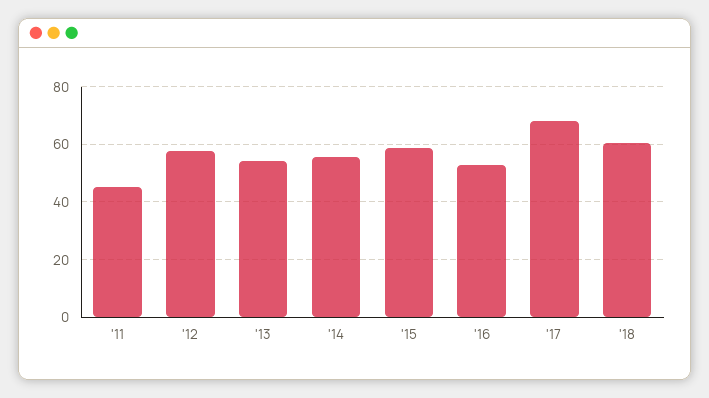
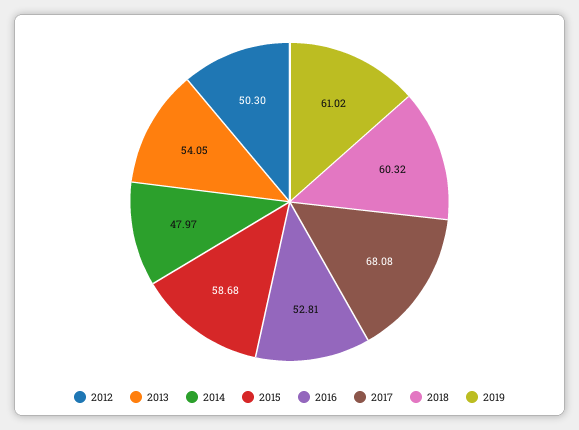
'11: 45 -> none
'12: 57.5 -> 50.3
'14: 55 -> 47.97
2019: none -> 61.02

